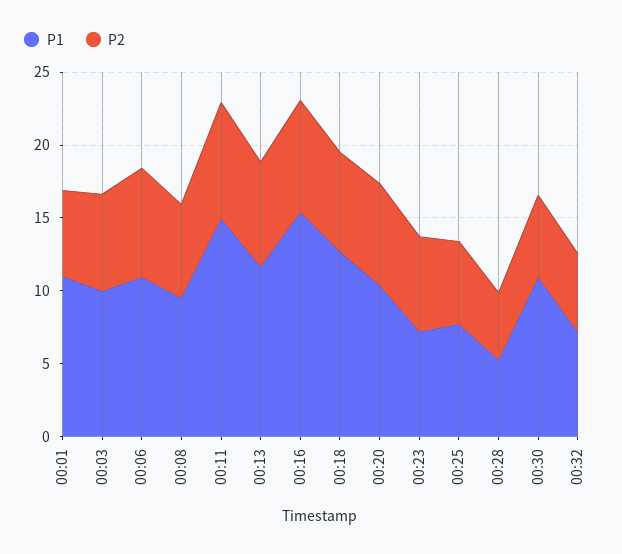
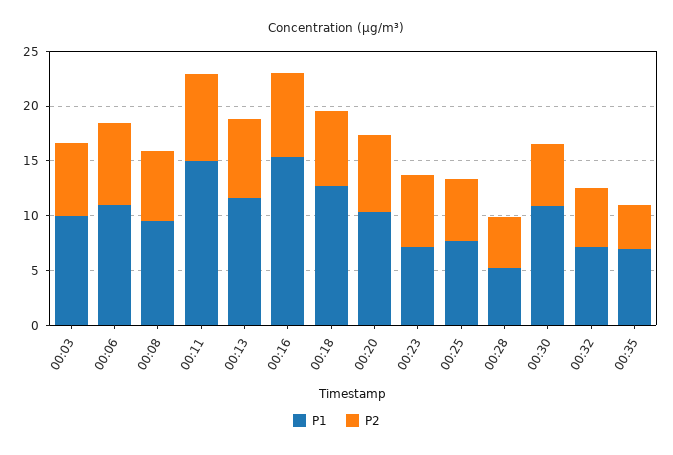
P1, 00:01: 11 -> none
P2, 00:01: 6 -> none
P1, 00:35: none -> 7
P2, 00:35: none -> 4

